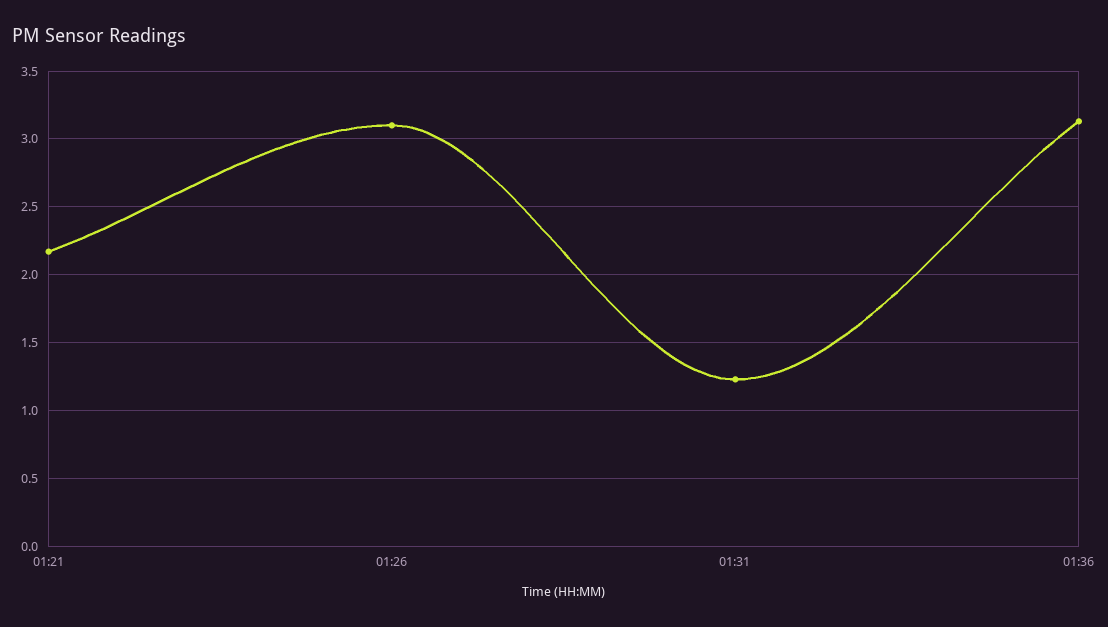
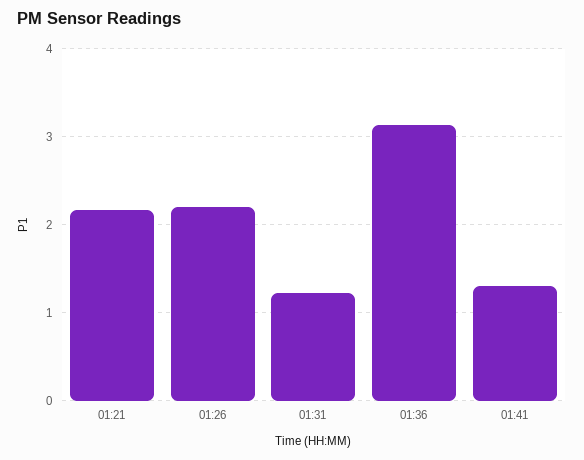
01:26: 3.1 -> 2.2
01:41: none -> 1.3

